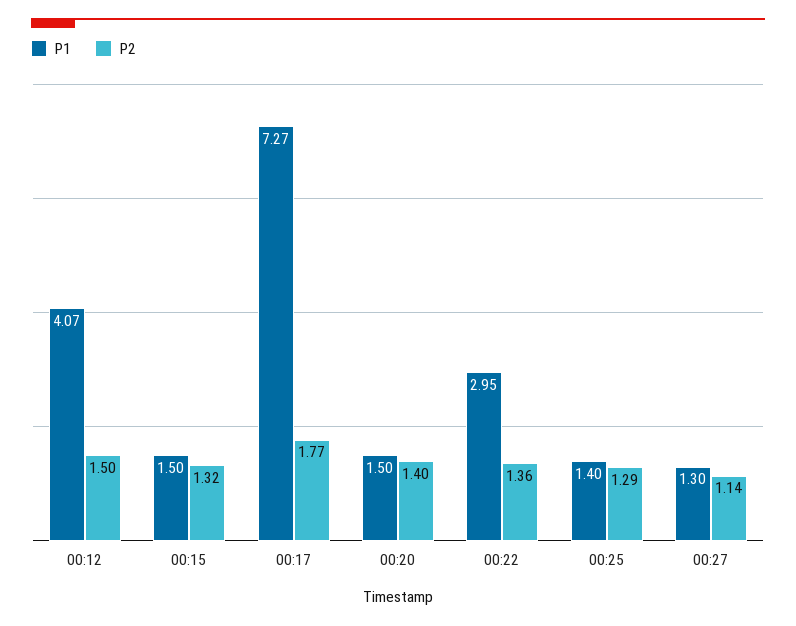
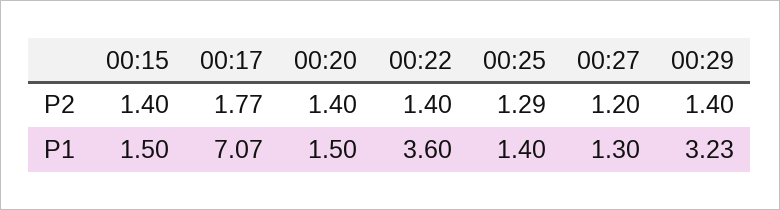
P1, 00:12: 4.07 -> none
P2, 00:12: 1.5 -> none
P2, 00:15: 1.32 -> 1.4
P1, 00:17: 7.27 -> 7.07
P1, 00:22: 2.95 -> 3.6
P2, 00:22: 1.36 -> 1.4
P2, 00:27: 1.14 -> 1.2
P2, 00:29: none -> 1.4
P1, 00:29: none -> 3.23

